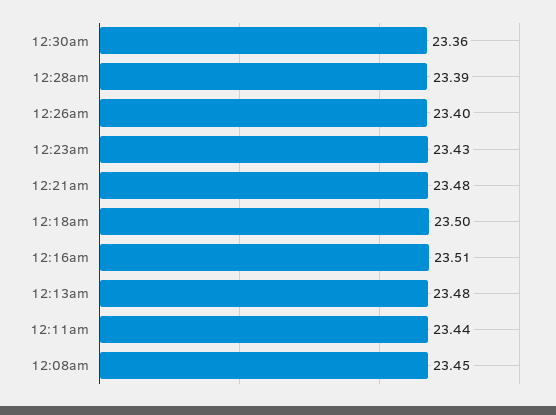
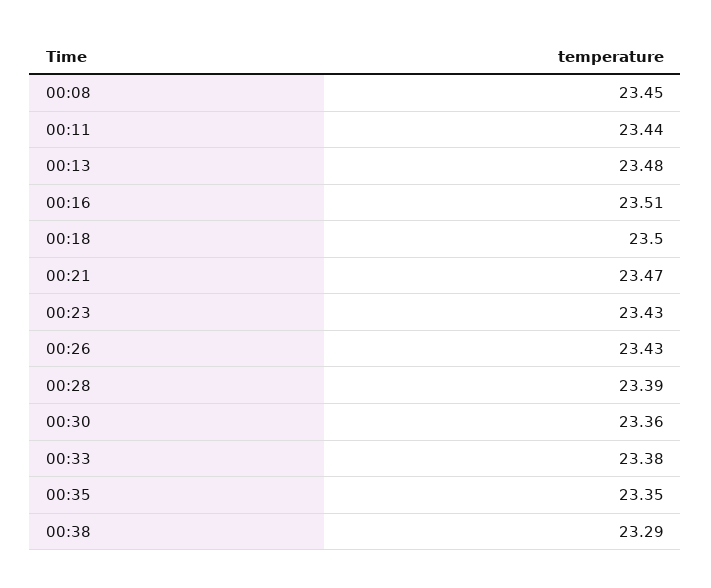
12:26am: 23.4 -> 23.43
12:21am: 23.48 -> 23.47
00:33: none -> 23.38
00:35: none -> 23.35
00:38: none -> 23.29

